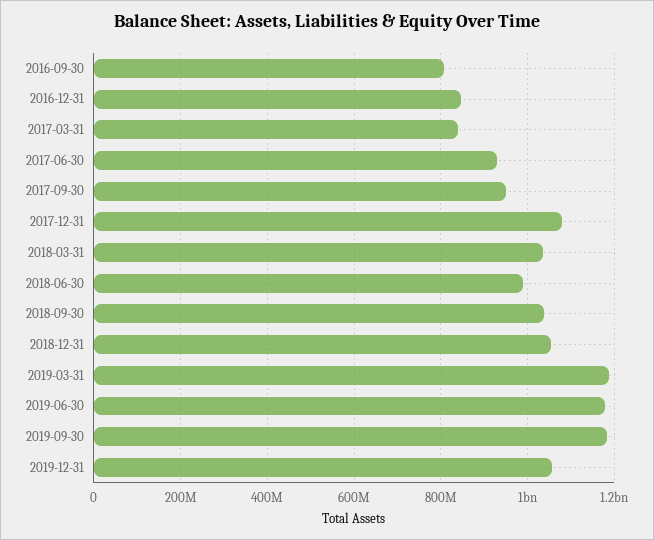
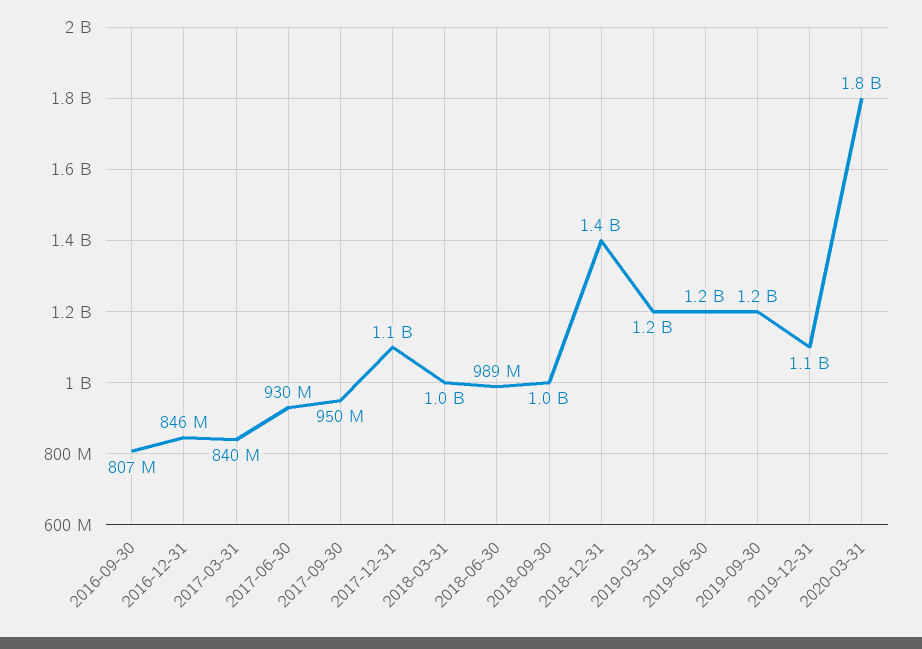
2018-12-31: 1060000000 -> 1400000000
2020-03-31: none -> 1800000000

